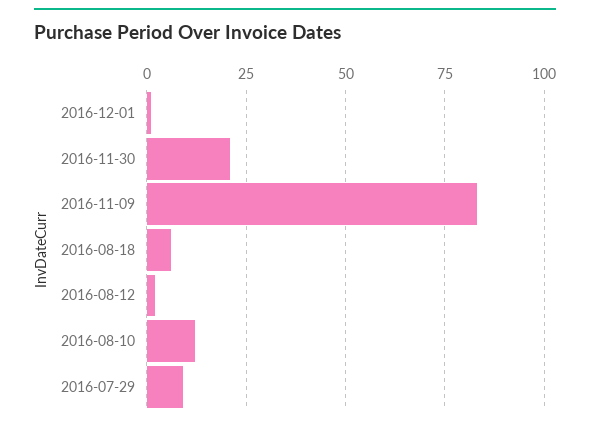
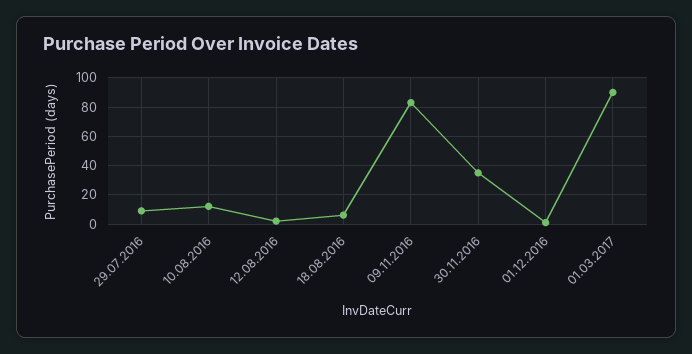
2016-11-30: 20 -> 35
01.03.2017: none -> 90

